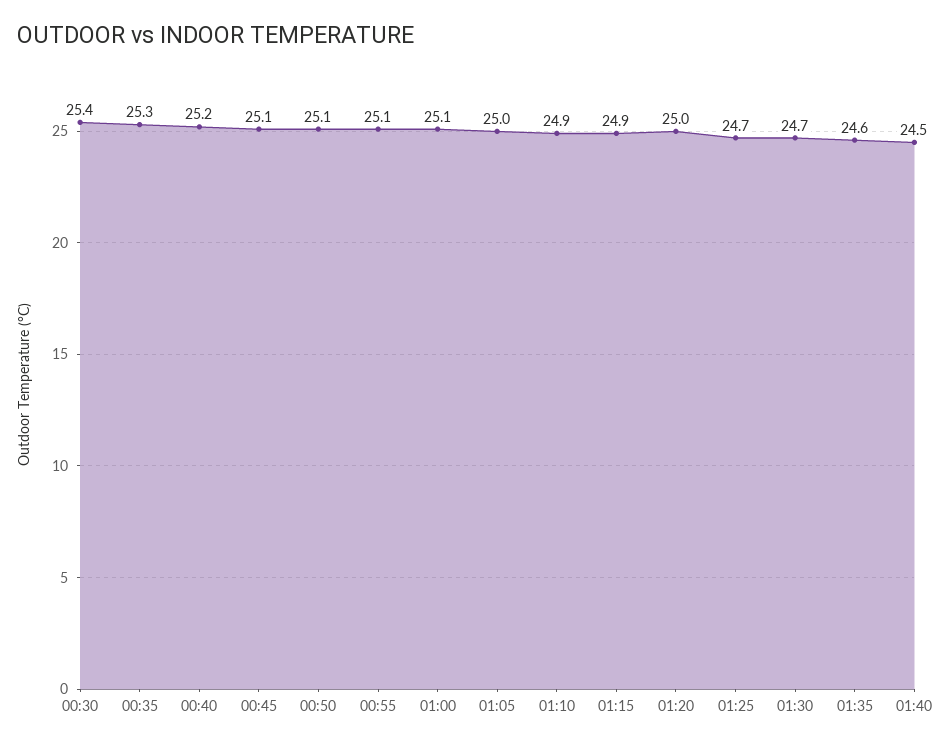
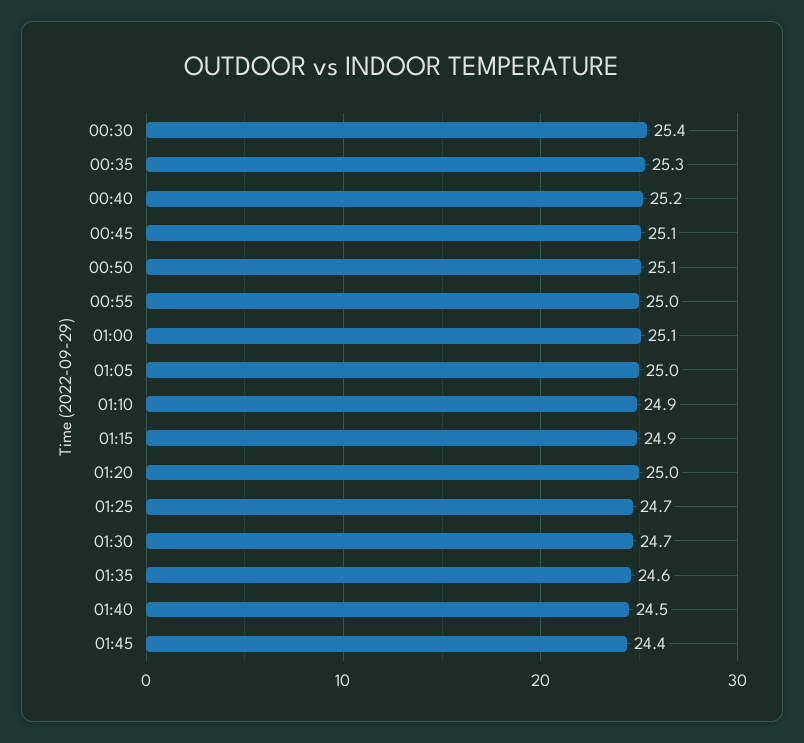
00:55: 25.1 -> 25
01:45: none -> 24.4

